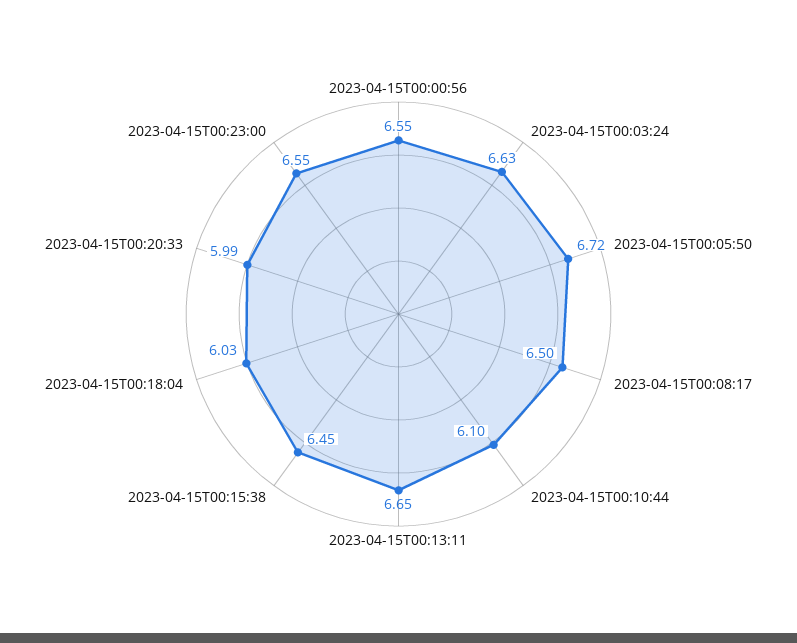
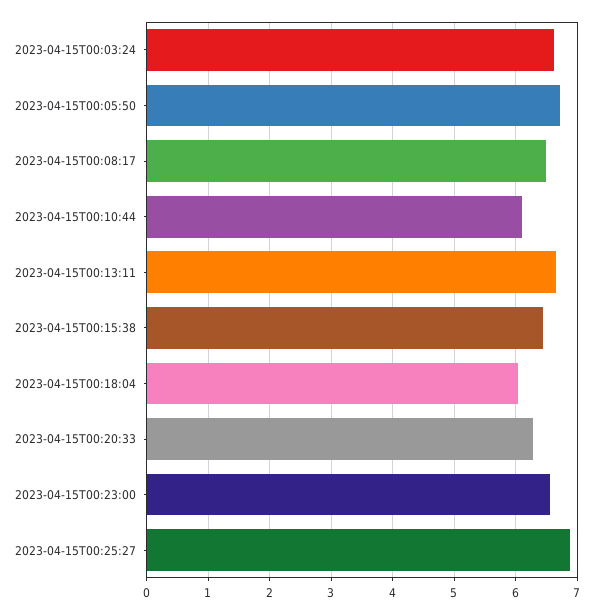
2023-04-15T00:00:56: 6.55 -> none
2023-04-15T00:20:33: 5.99 -> 6.3
2023-04-15T00:25:27: none -> 6.9

